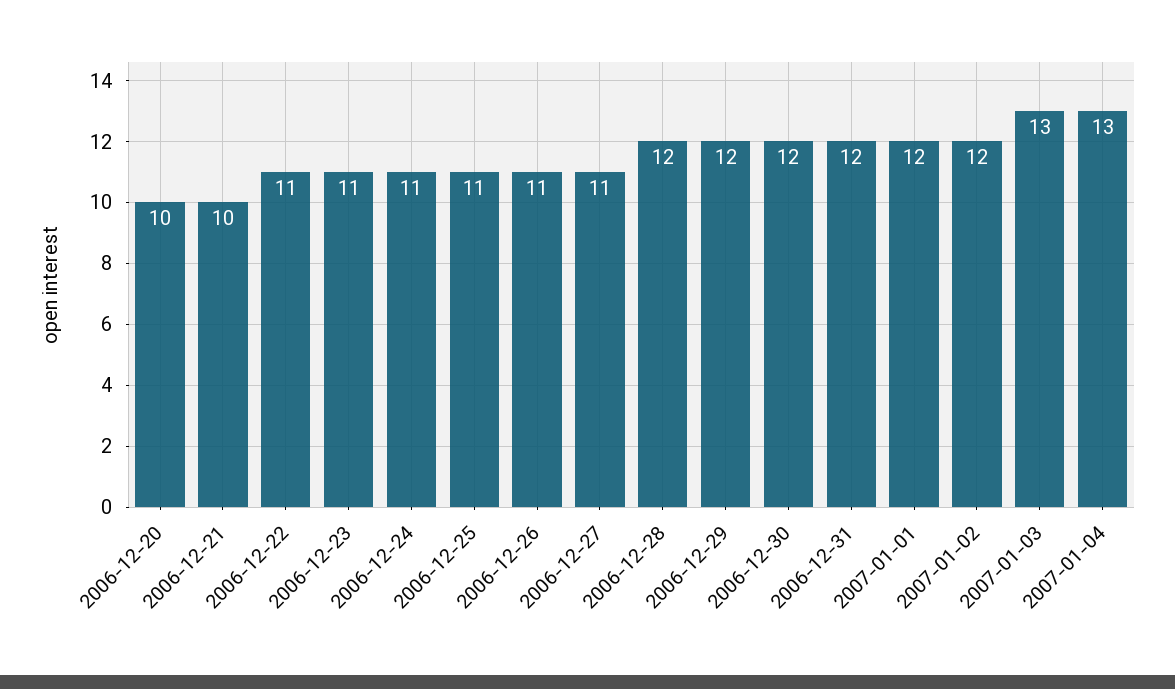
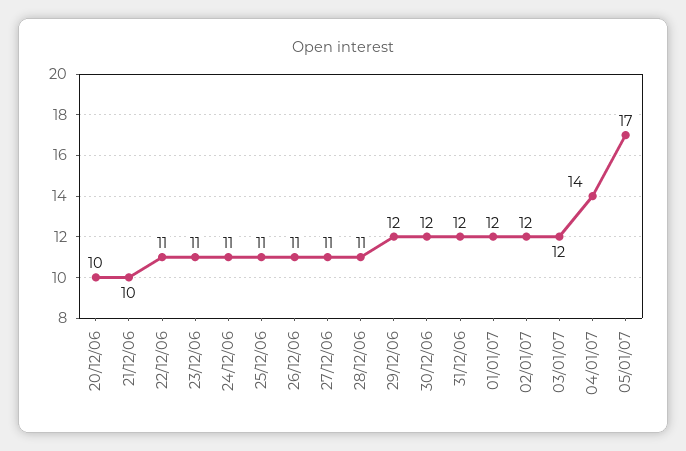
2006-12-28: 12 -> 11
2007-01-03: 13 -> 12
2007-01-04: 13 -> 14
05/01/07: none -> 17

